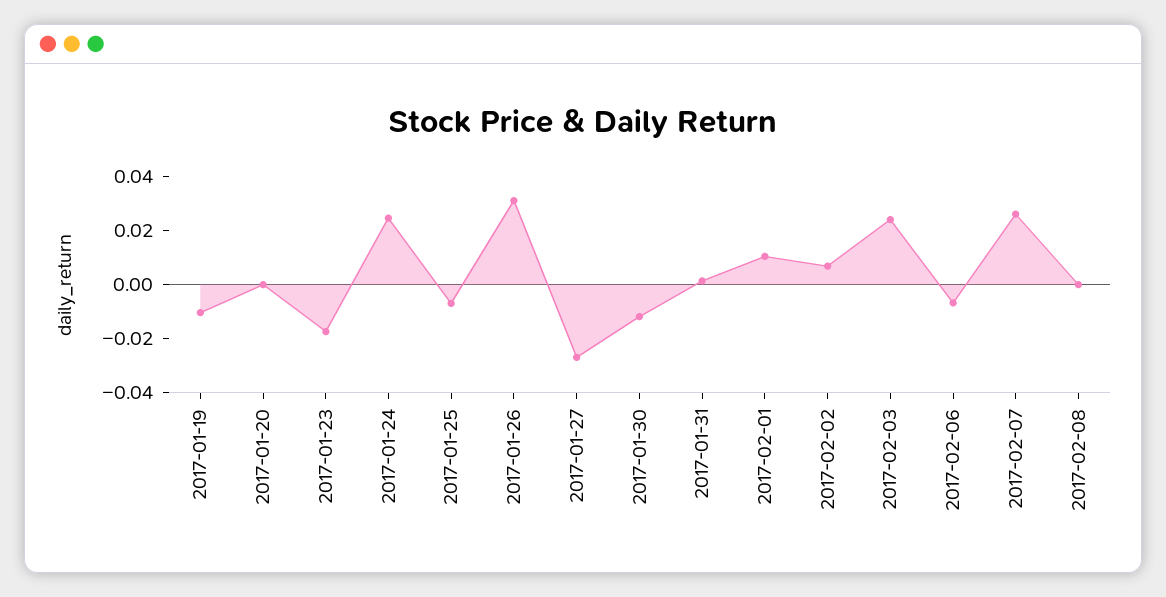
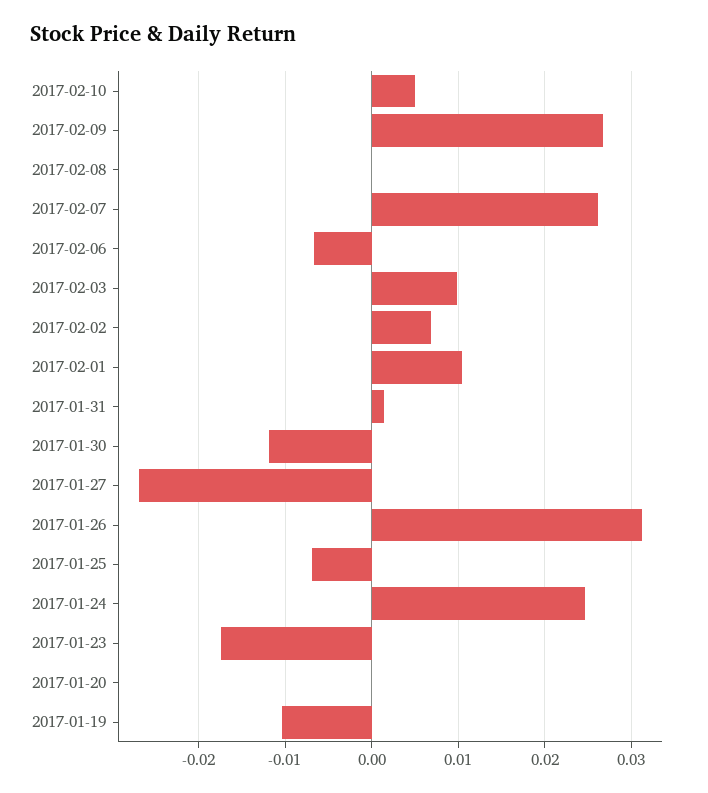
2017-02-03: 0.025 -> 0.01
2017-02-10: none -> 0.005
2017-02-09: none -> 0.027

